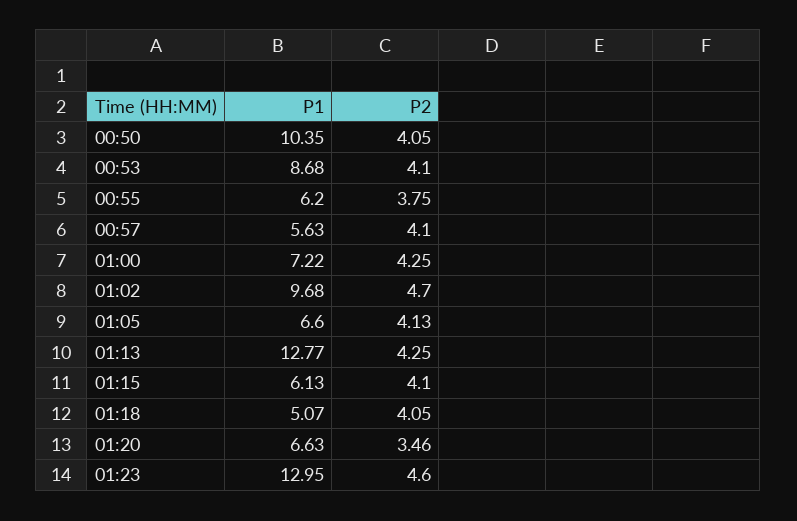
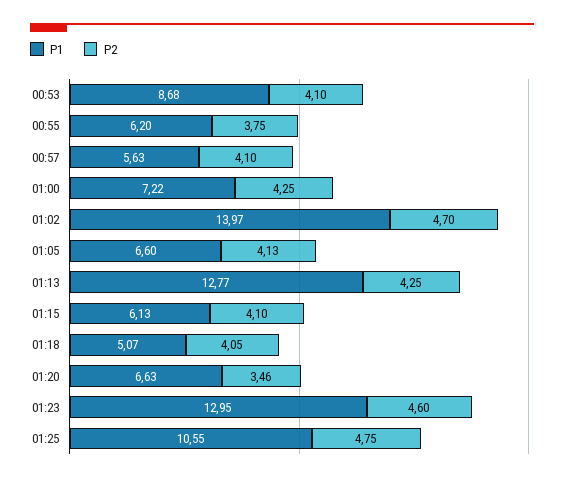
P1, 00:50: 10.35 -> none
P2, 00:50: 4.05 -> none
P1, 01:02: 9.68 -> 13.97
P1, 01:25: none -> 10.55
P2, 01:25: none -> 4.75

